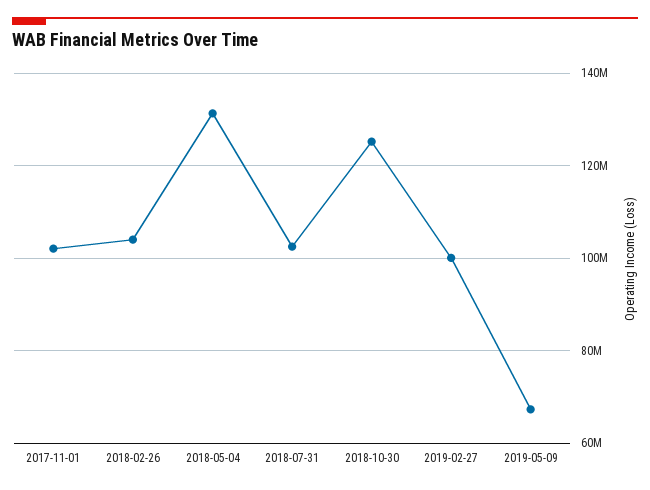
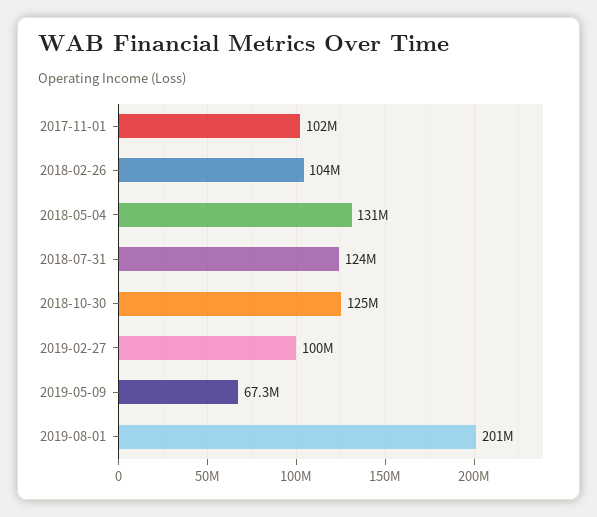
2018-07-31: 102000000 -> 124000000
2019-08-01: none -> 201000000

